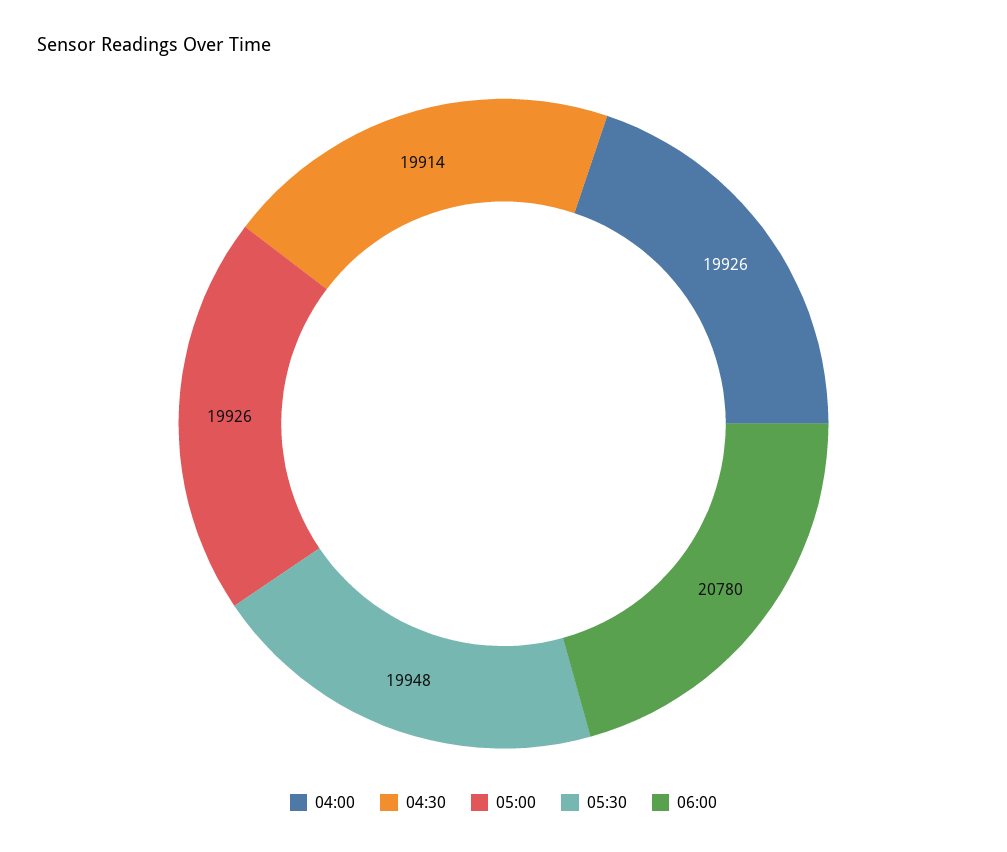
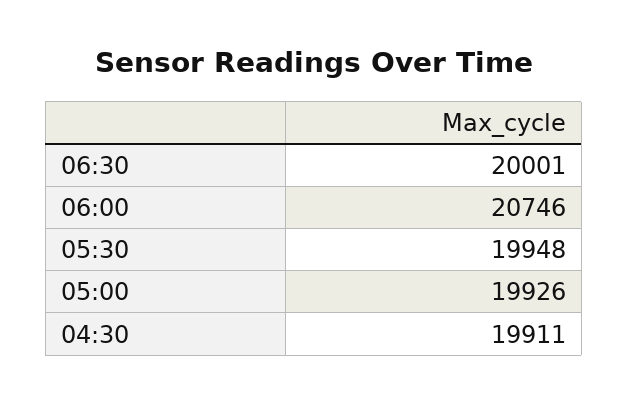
04:00: 19926 -> none
04:30: 19914 -> 19911
06:00: 20780 -> 20746
06:30: none -> 20001

